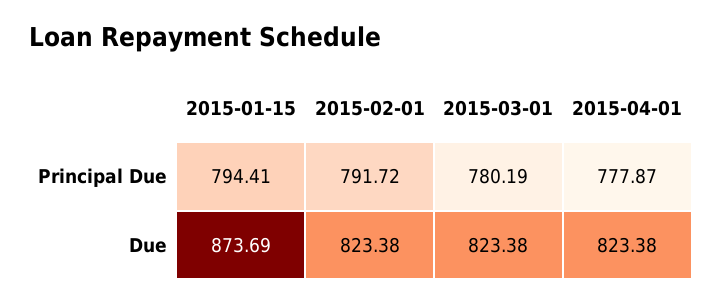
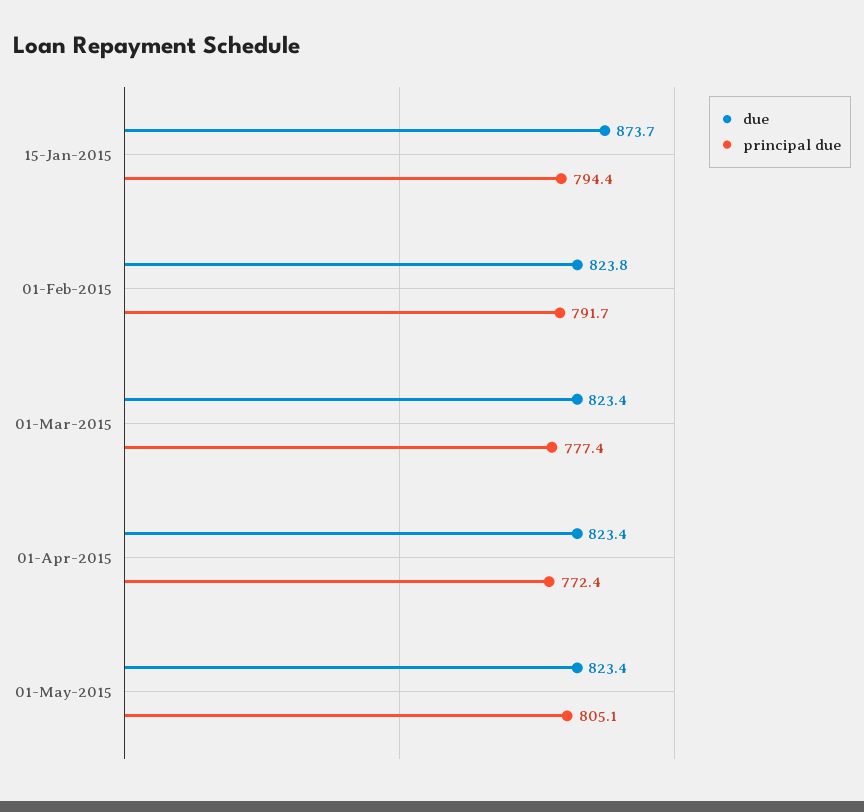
Principal Due, 2015-03-01: 780.19 -> 777.4
Principal Due, 2015-04-01: 777.87 -> 772.4
Due, 2015-02-01: 823.38 -> 823.8
Due, 01-May-2015: none -> 823.4
Principal Due, 01-May-2015: none -> 805.1

